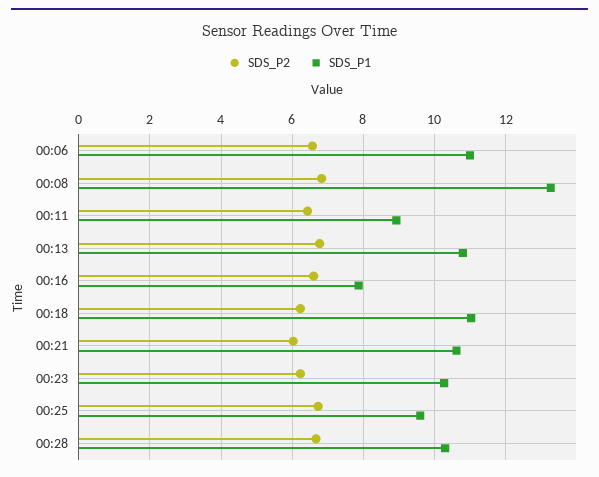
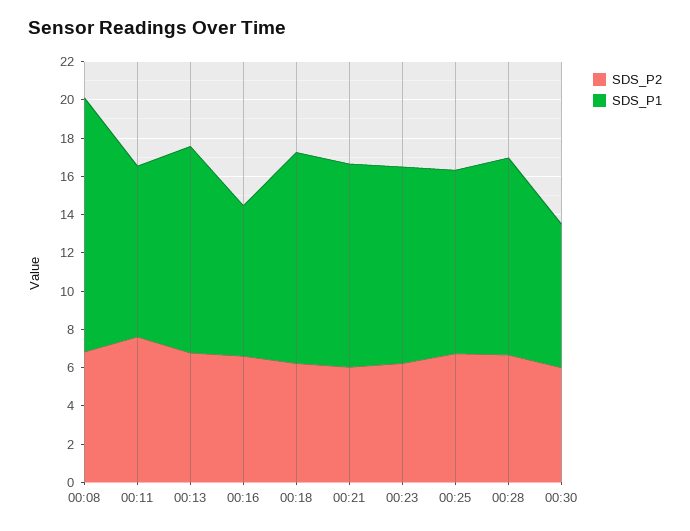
SDS_P2, 00:06: 6.6 -> none
SDS_P1, 00:06: 11 -> none
SDS_P2, 00:11: 6.4 -> 7.5
SDS_P2, 00:30: none -> 6
SDS_P1, 00:30: none -> 7.5

